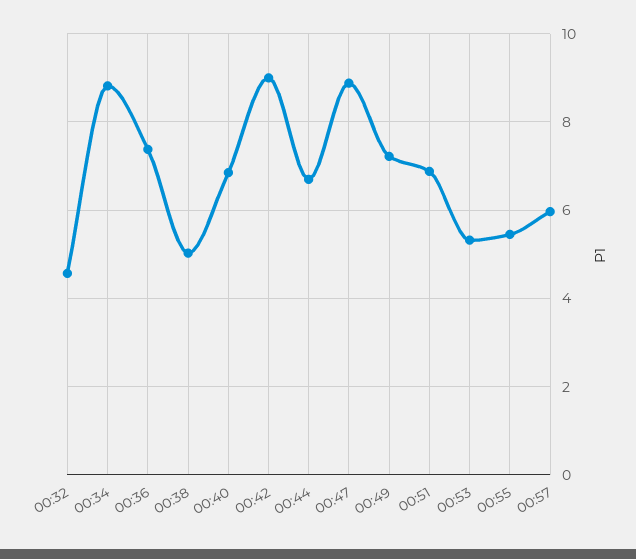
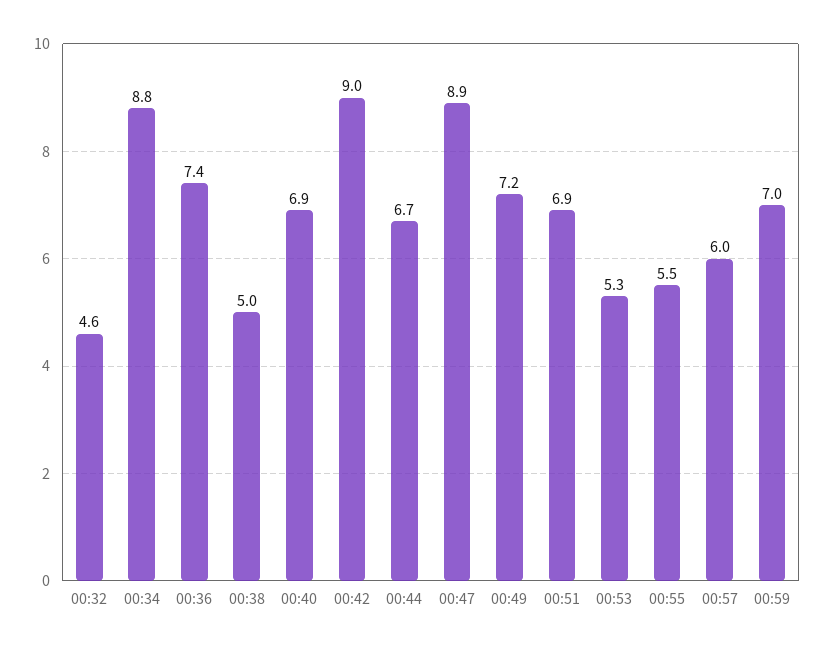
00:59: none -> 7

